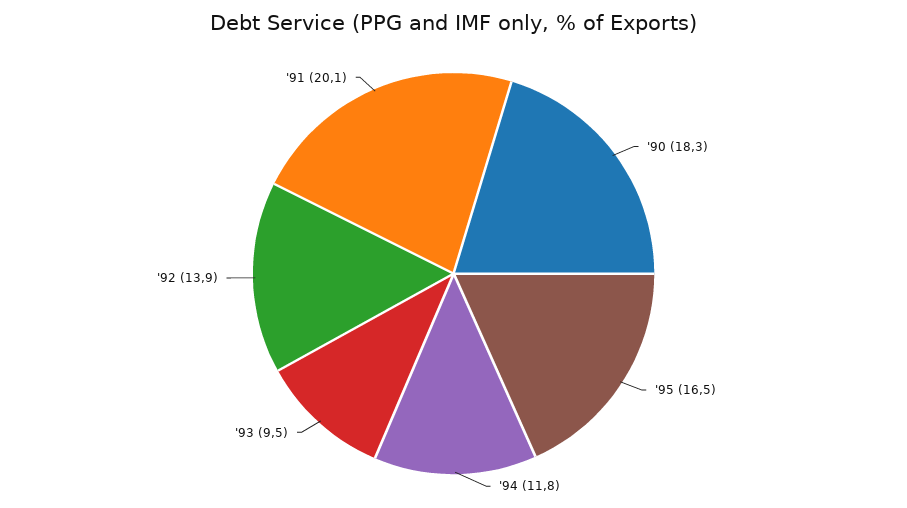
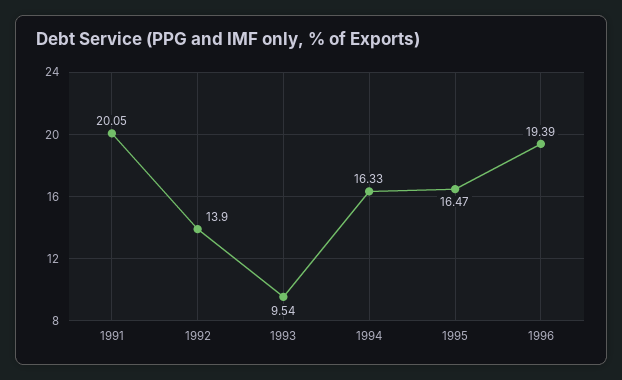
'90: 18.3 -> none
'94: 11.8 -> 16.33
1996: none -> 19.39

